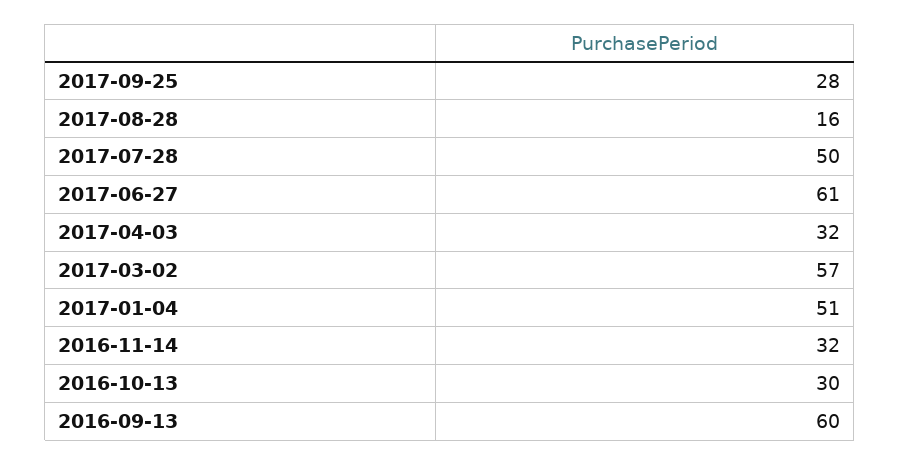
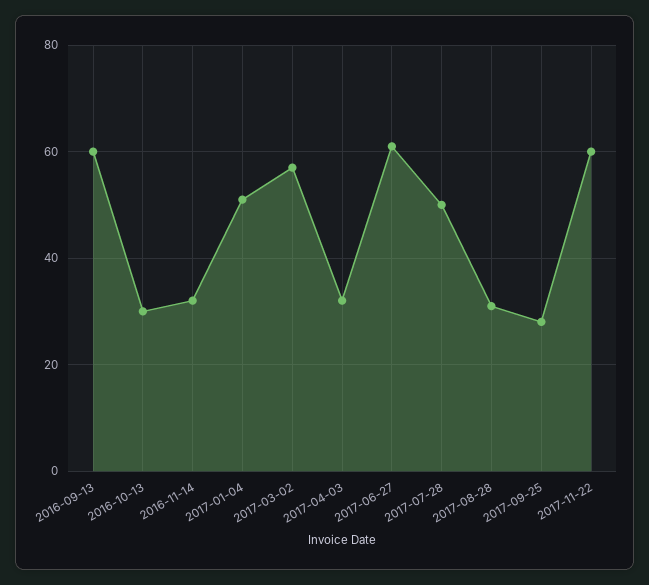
2017-08-28: 16 -> 30
2017-11-22: none -> 60

